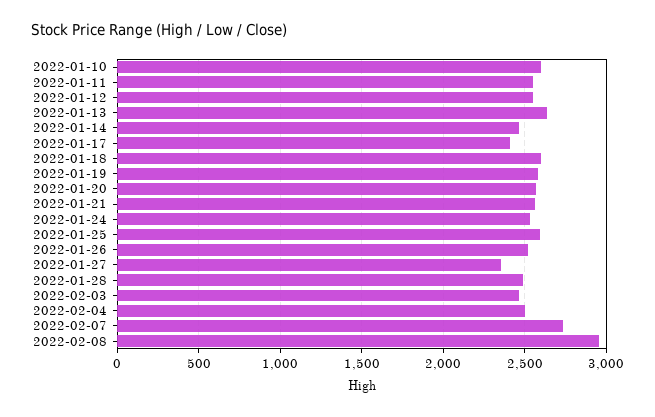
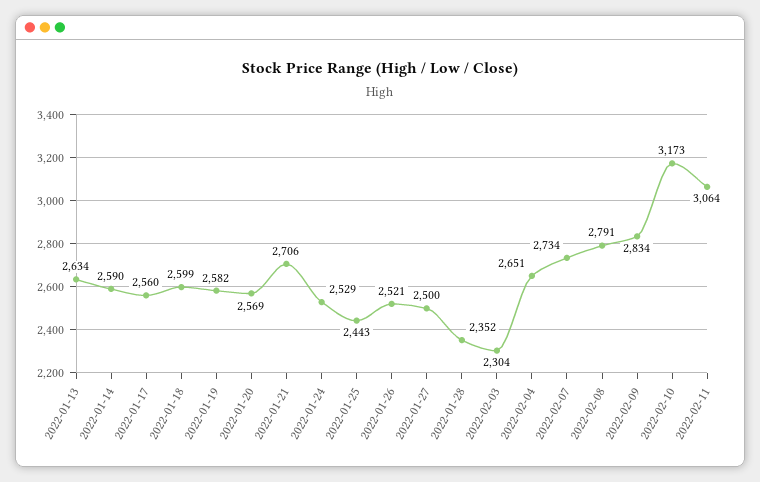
2022-01-10: 2600 -> none
2022-01-11: 2550 -> none
2022-01-12: 2550 -> none
2022-01-14: 2450 -> 2590
2022-01-17: 2400 -> 2560
2022-01-21: 2550 -> 2706
2022-01-25: 2600 -> 2443
2022-01-27: 2350 -> 2500
2022-01-28: 2500 -> 2352
2022-02-03: 2450 -> 2304
2022-02-04: 2500 -> 2651
2022-02-08: 2950 -> 2791
2022-02-09: none -> 2834
2022-02-10: none -> 3173
2022-02-11: none -> 3064

